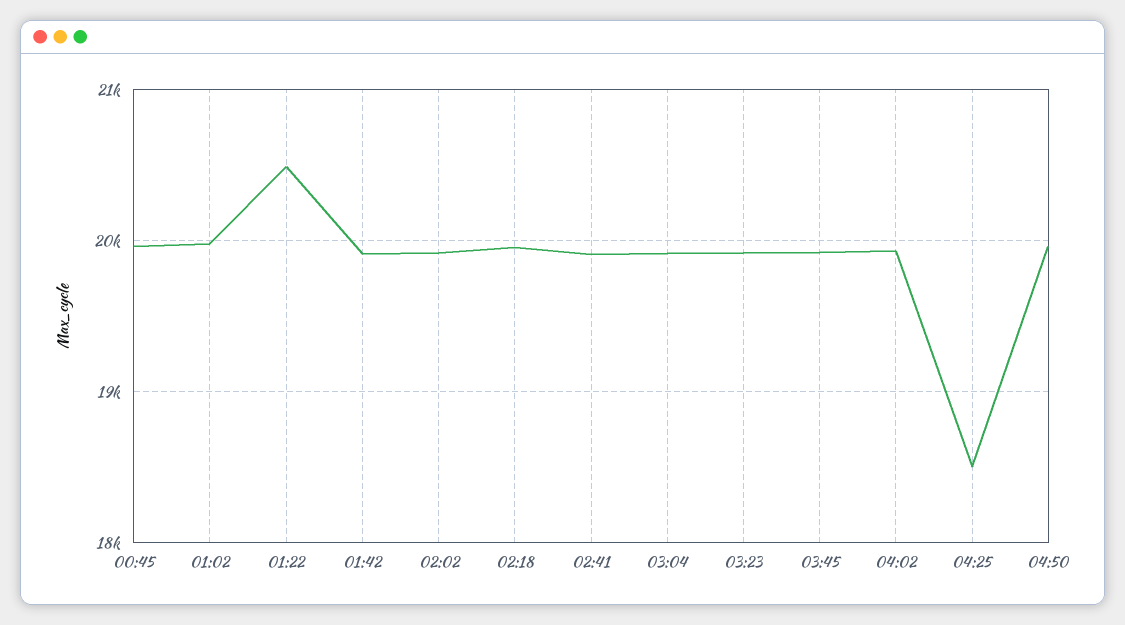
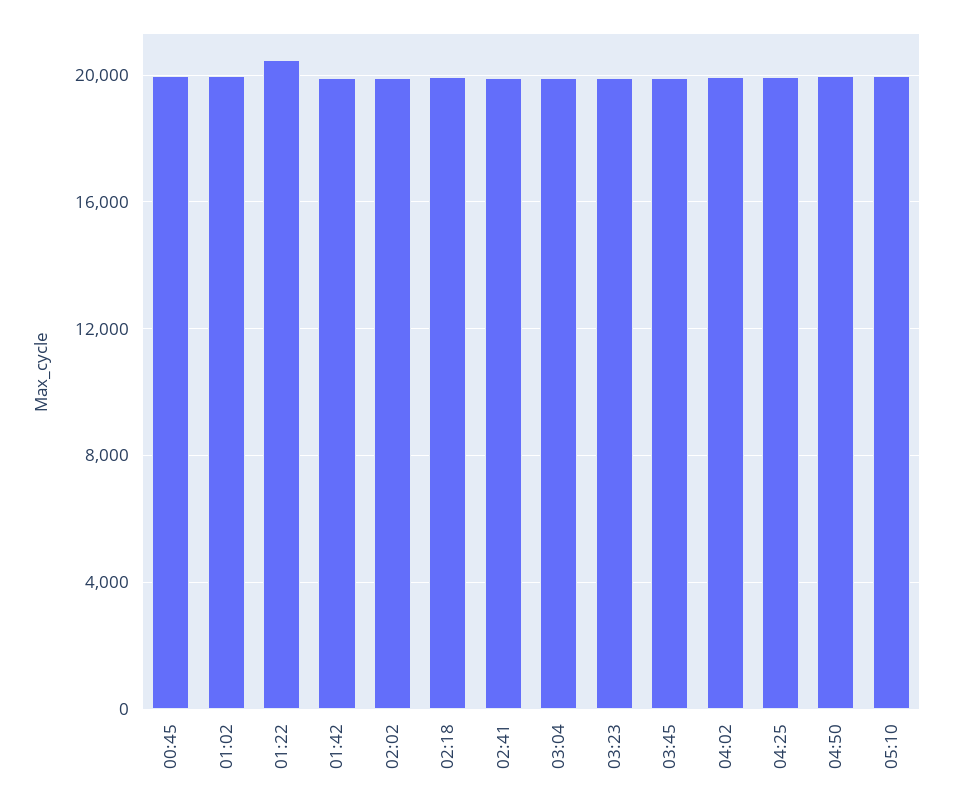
04:25: 18500 -> 20000
05:10: none -> 20000

